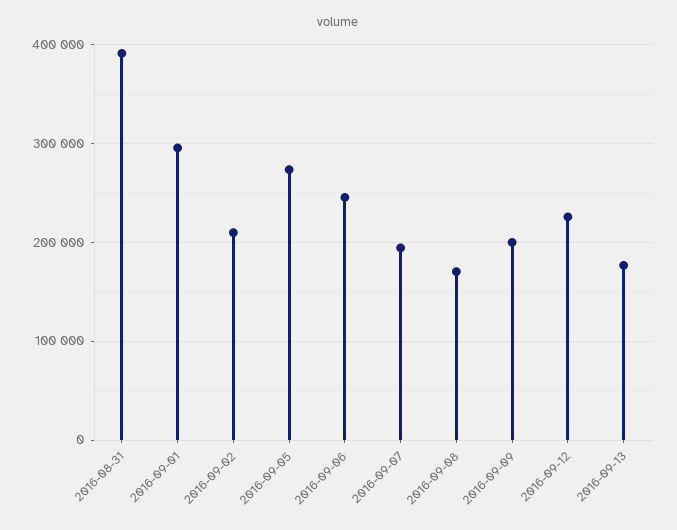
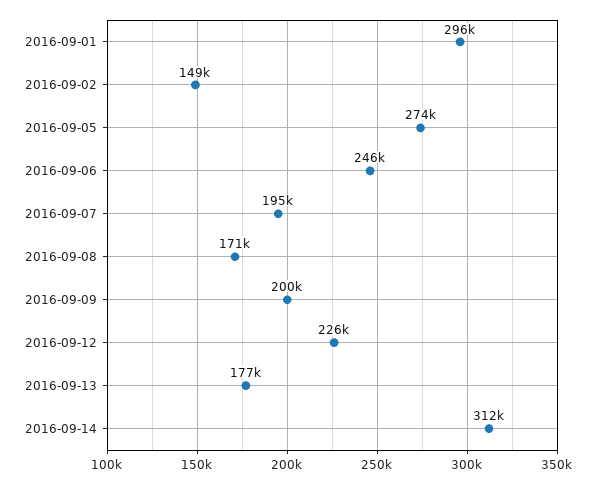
2016-08-31: 390000 -> none
2016-09-02: 210000 -> 149000
2016-09-14: none -> 312000

